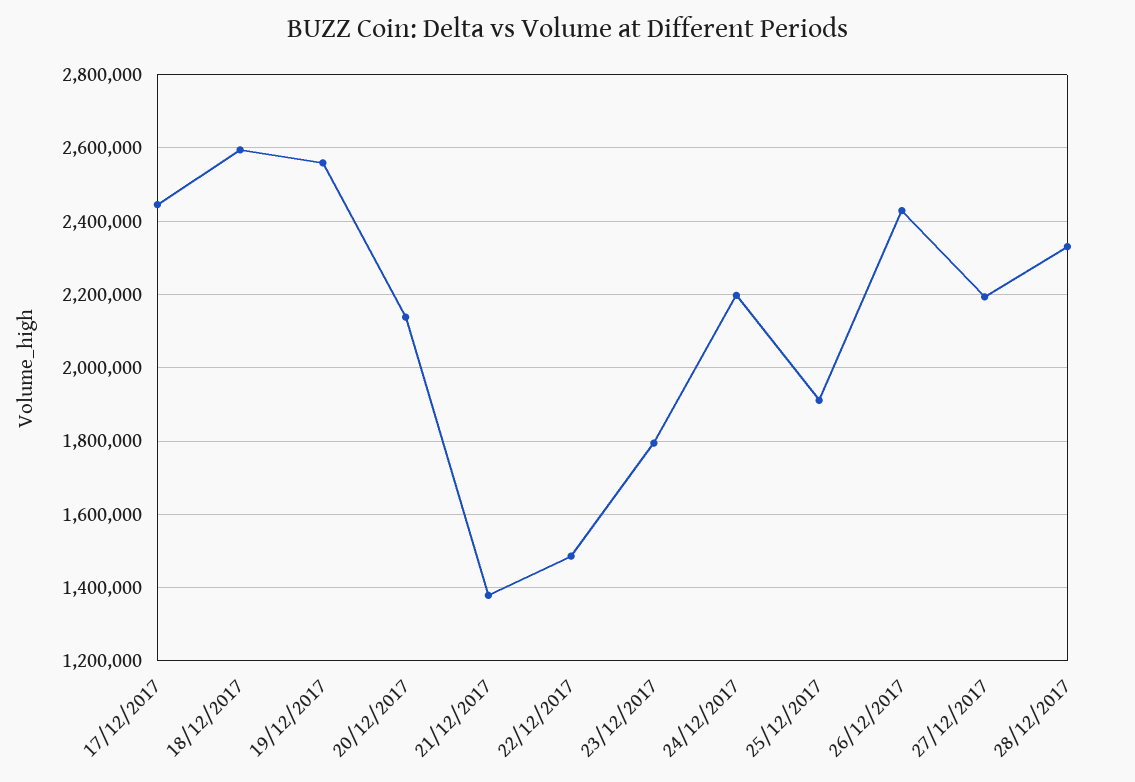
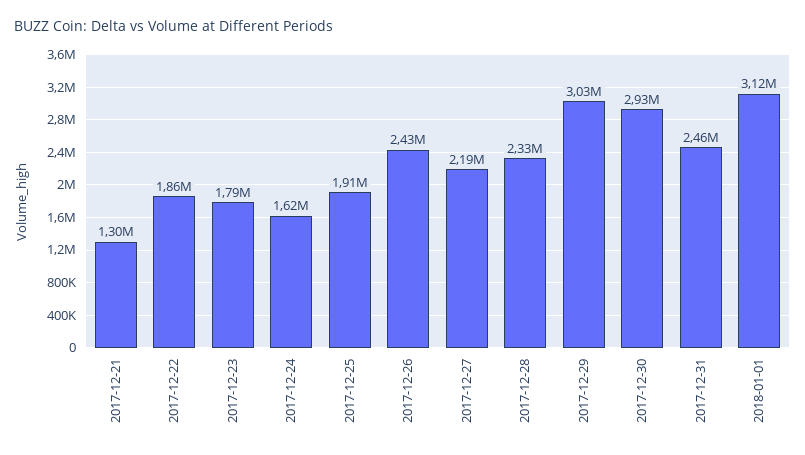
17/12/2017: 2440000 -> none
18/12/2017: 2600000 -> none
19/12/2017: 2560000 -> none
20/12/2017: 2140000 -> none
21/12/2017: 1380000 -> 1300000
22/12/2017: 1480000 -> 1860000
24/12/2017: 2200000 -> 1620000
2017-12-29: none -> 3030000
2017-12-30: none -> 2930000
2017-12-31: none -> 2460000
2018-01-01: none -> 3120000

